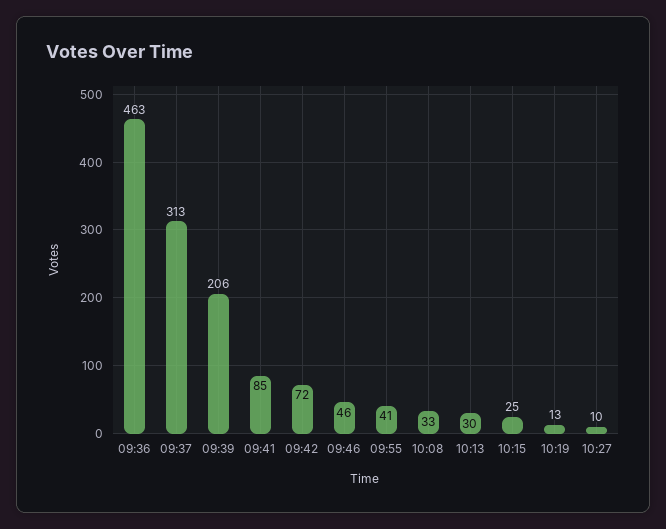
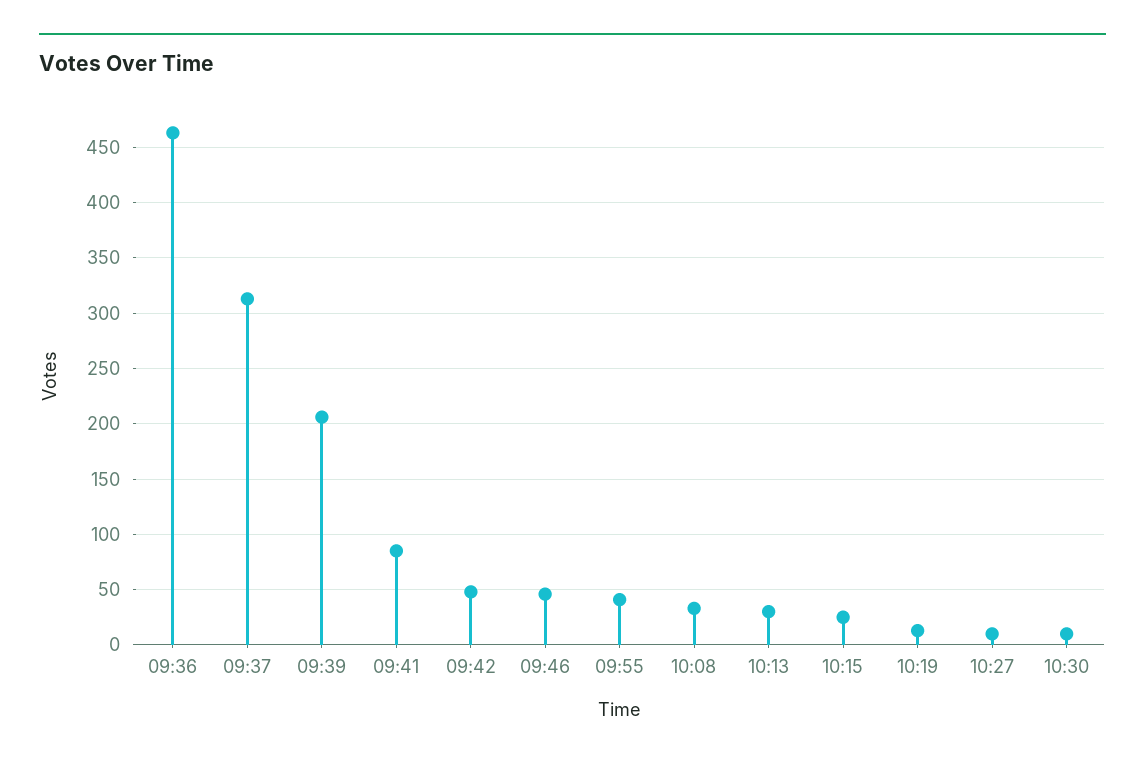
09:42: 72 -> 50
10:30: none -> 10

